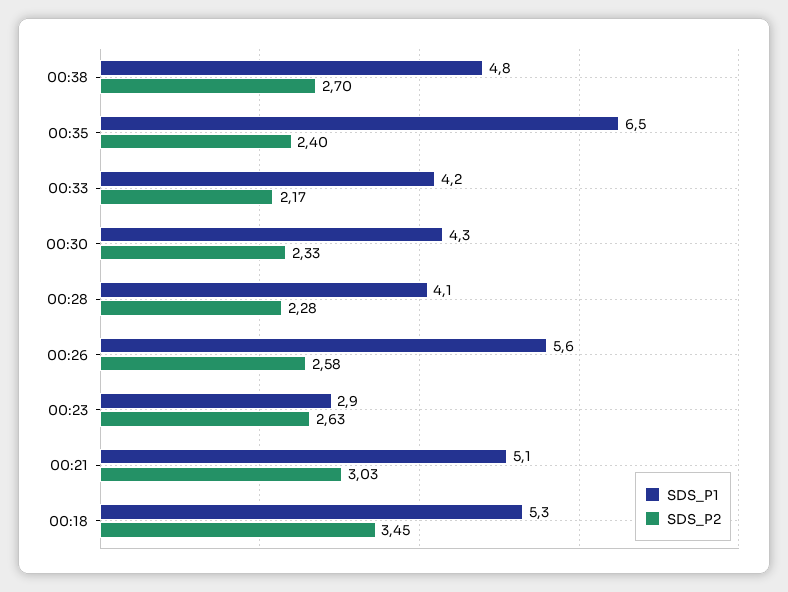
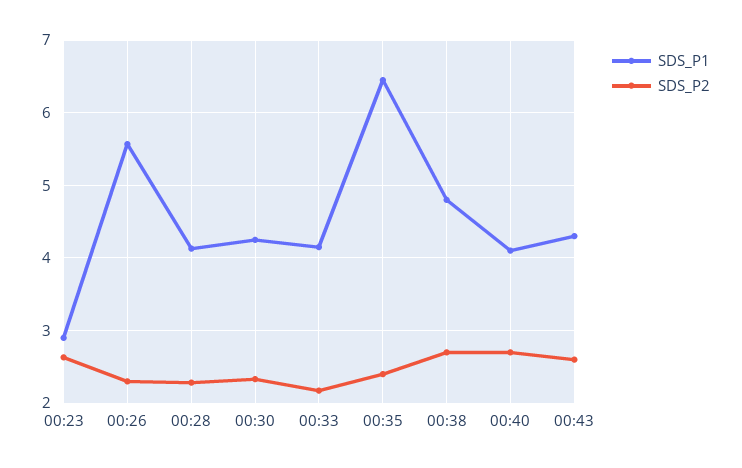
SDS_P2, 00:26: 2.58 -> 2.3
SDS_P1, 00:21: 5.1 -> none
SDS_P2, 00:21: 3.03 -> none
SDS_P1, 00:18: 5.3 -> none
SDS_P2, 00:18: 3.45 -> none
SDS_P1, 00:40: none -> 4.1
SDS_P2, 00:40: none -> 2.7
SDS_P1, 00:43: none -> 4.3
SDS_P2, 00:43: none -> 2.6

